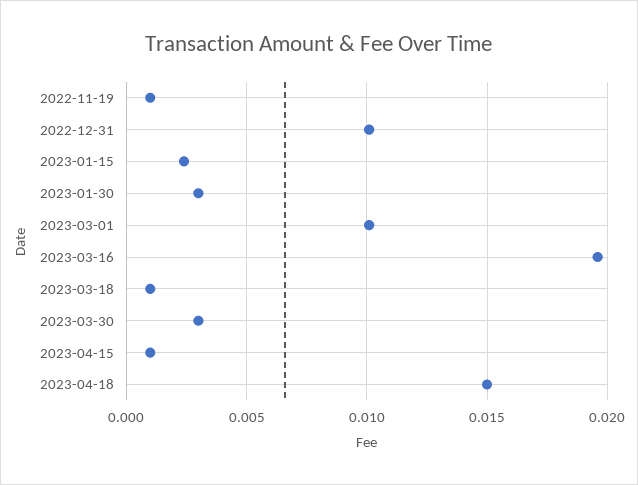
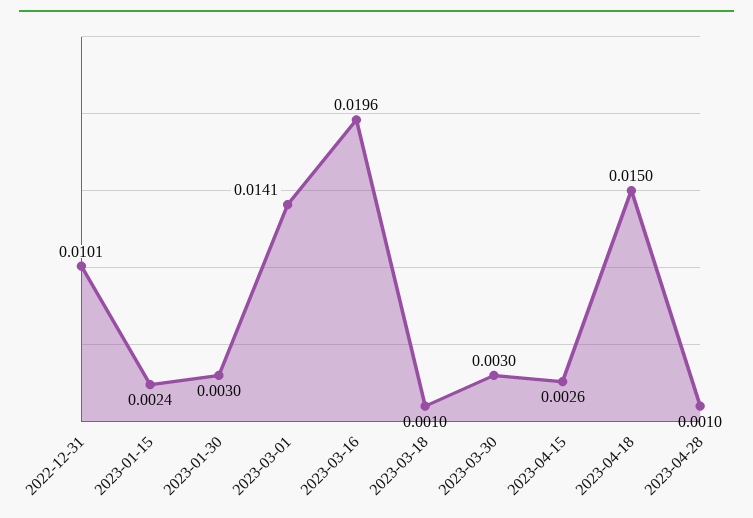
2022-11-19: 0.001 -> none
2023-03-01: 0.01 -> 0.0141
2023-04-15: 0.001 -> 0.0026
2023-04-28: none -> 0.001

